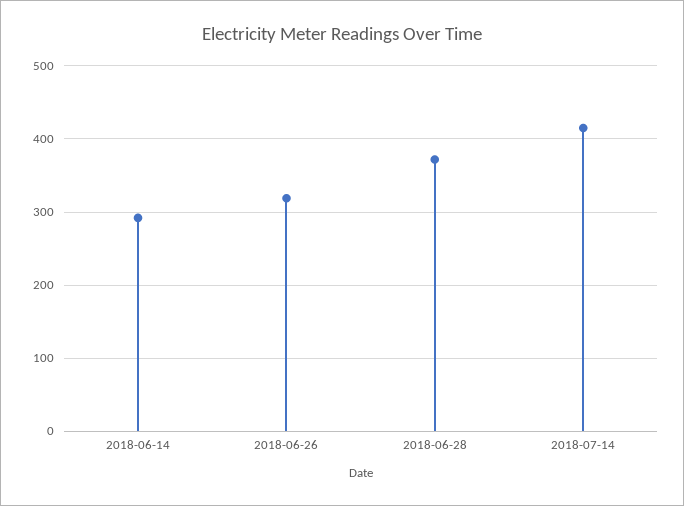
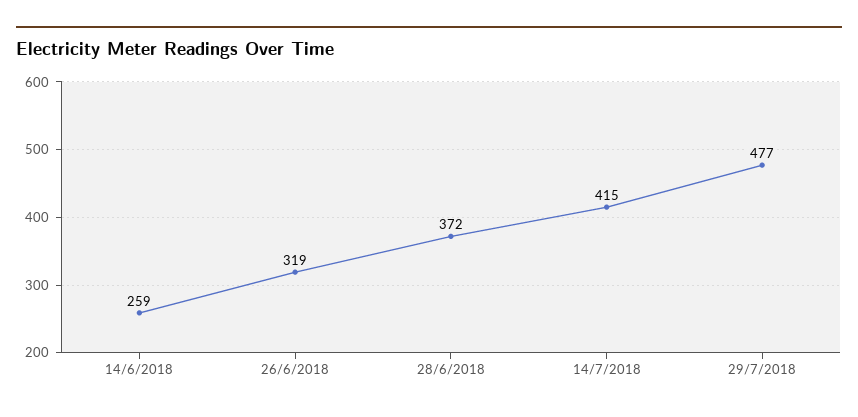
2018-06-14: 290 -> 259
29/7/2018: none -> 477

